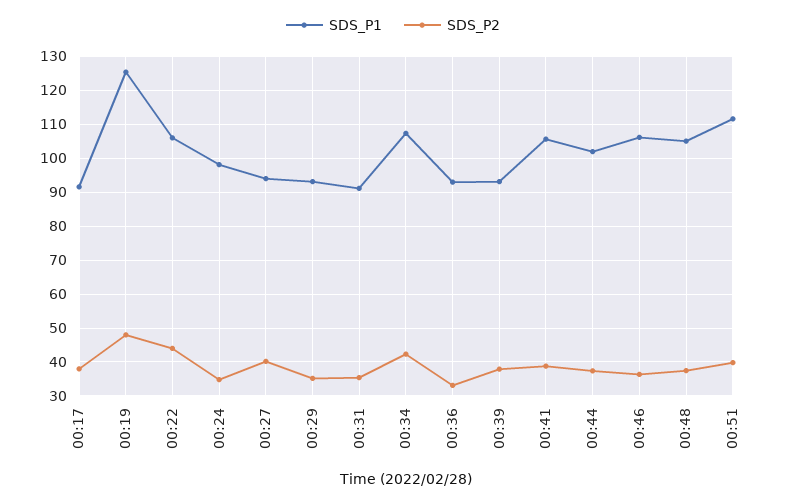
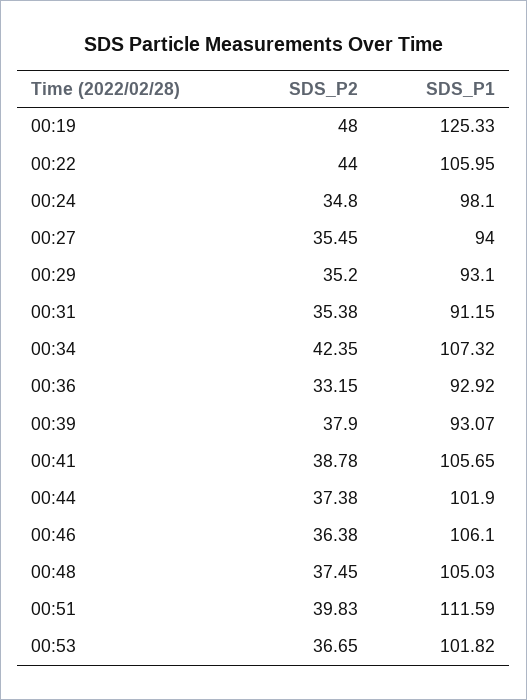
SDS_P1, 00:17: 92 -> none
SDS_P2, 00:17: 38 -> none
SDS_P2, 00:27: 40 -> 35.45
SDS_P2, 00:53: none -> 36.65
SDS_P1, 00:53: none -> 101.82

